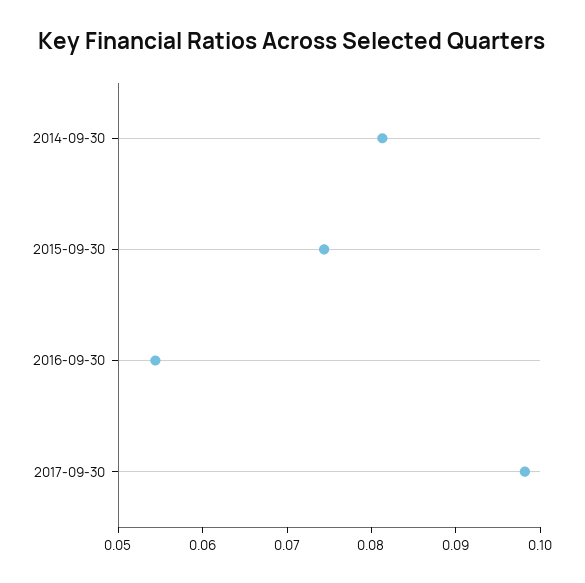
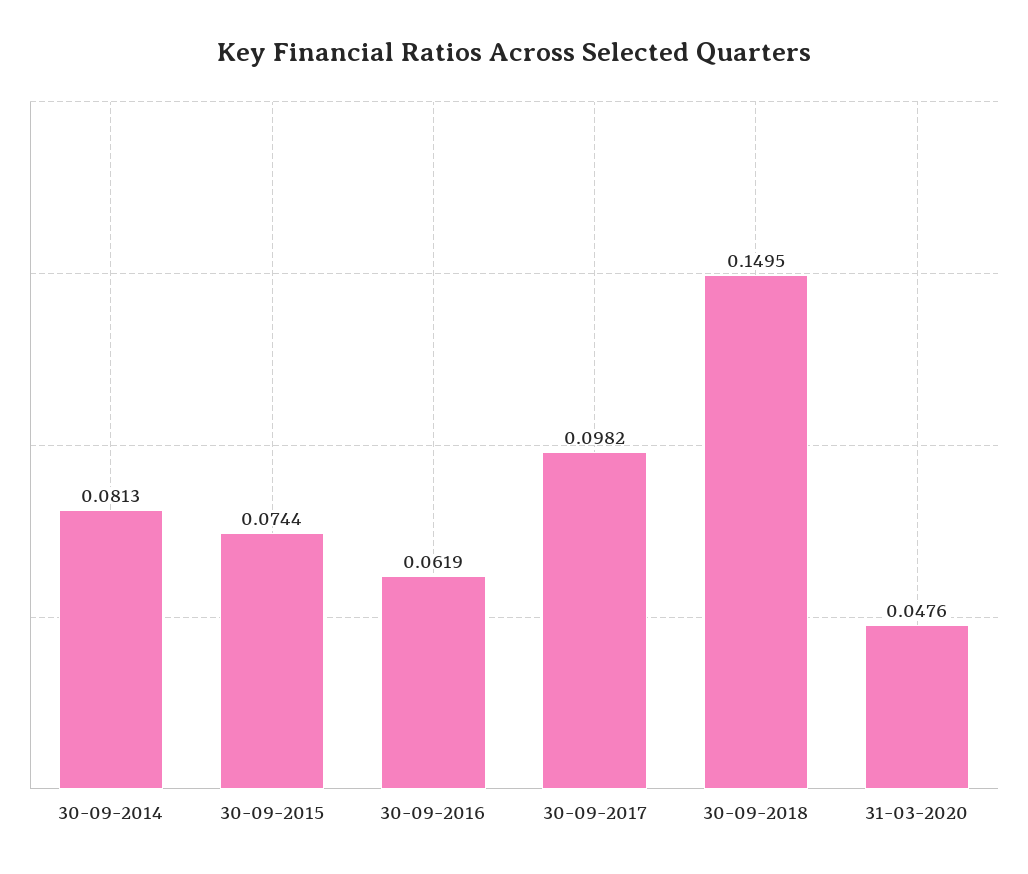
2016-09-30: 0.054 -> 0.0619
30-09-2018: none -> 0.1495
31-03-2020: none -> 0.0476

